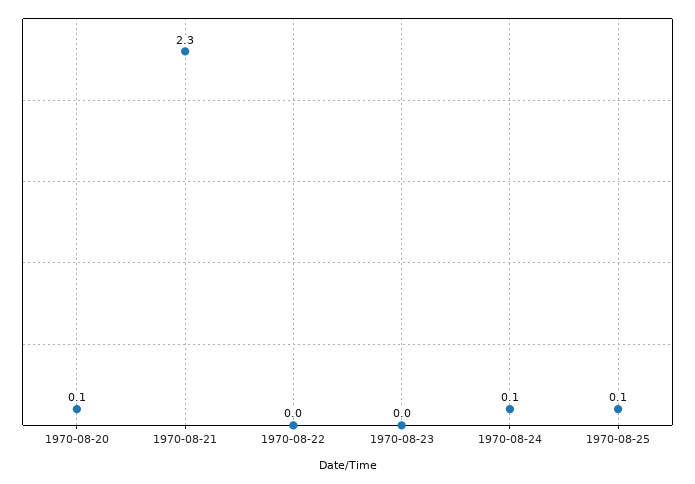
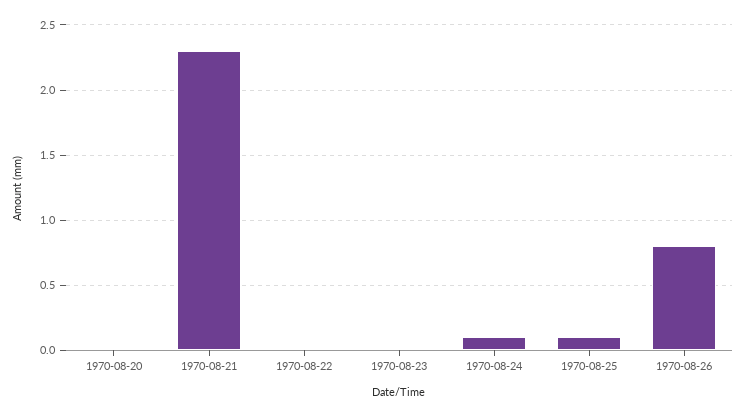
1970-08-20: 0.1 -> 0
1970-08-26: none -> 0.8

